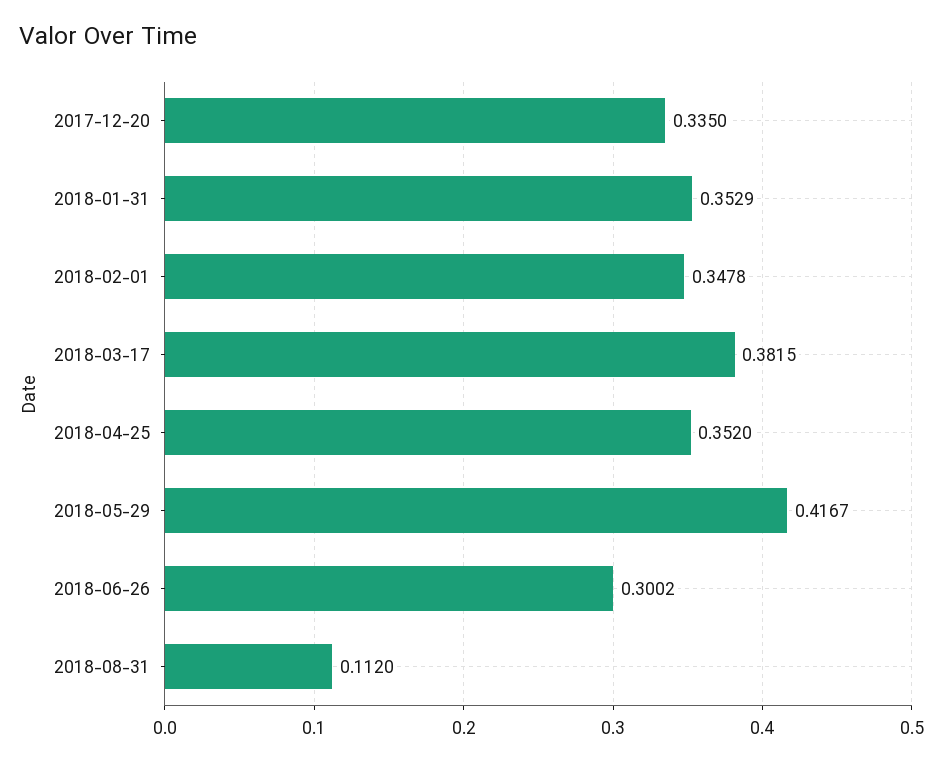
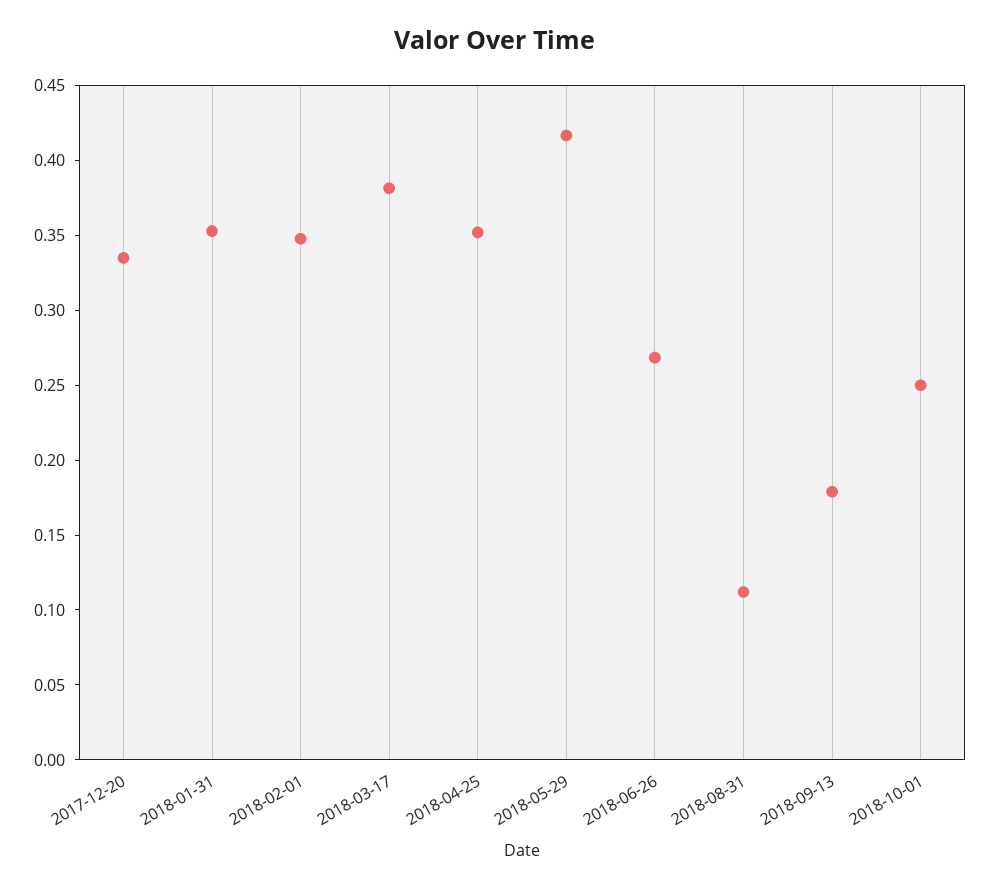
2018-06-26: 0.3002 -> 0.27
2018-09-13: none -> 0.18
2018-10-01: none -> 0.25

